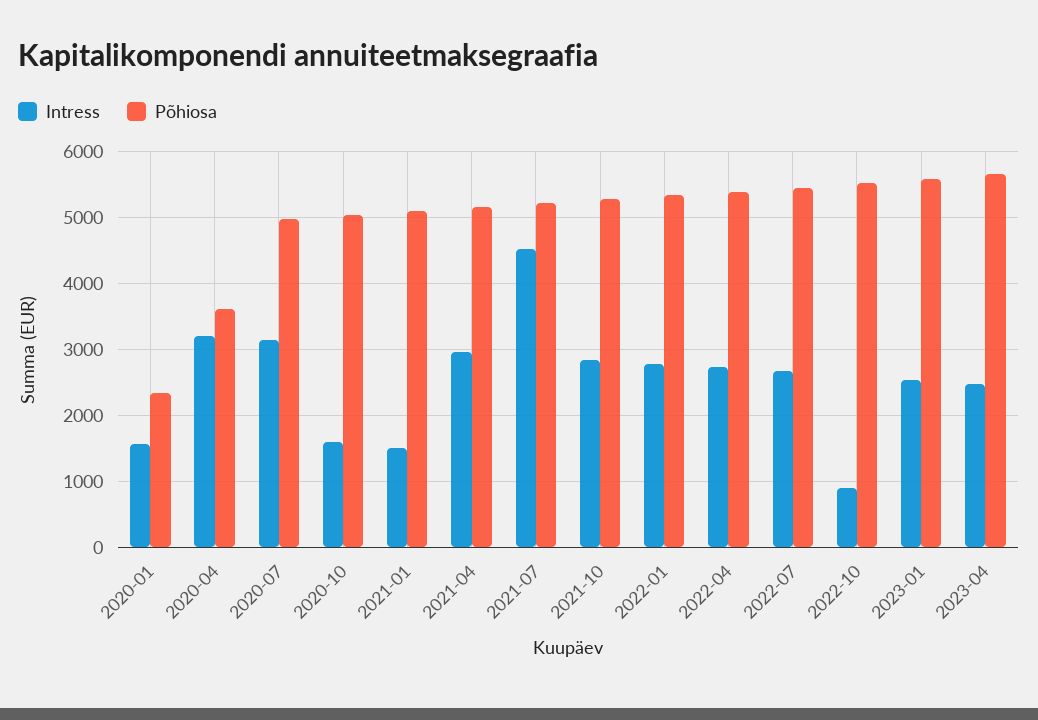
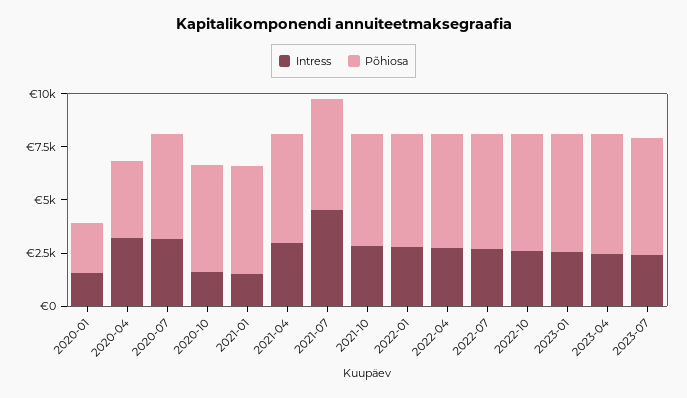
Intress, 2022-10: 900 -> 2500
Intress, 2023-07: none -> 2500
Põhiosa, 2023-07: none -> 5500

